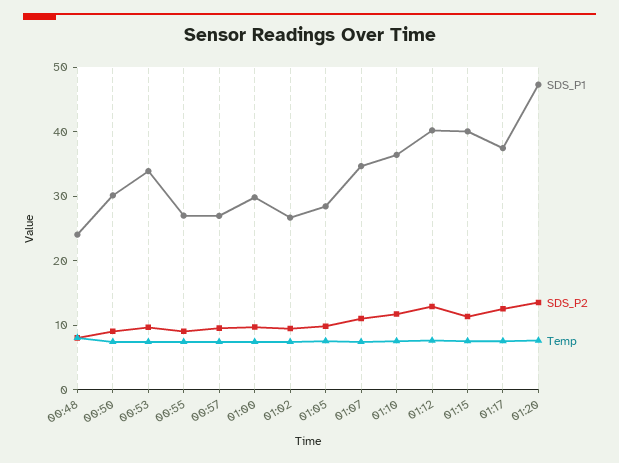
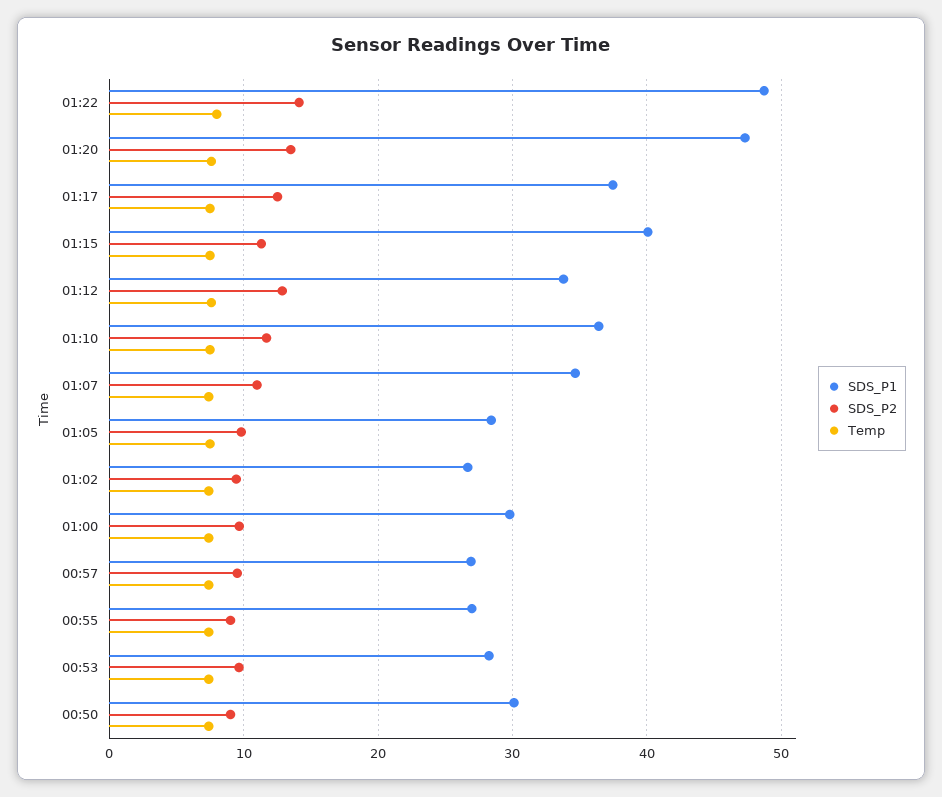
SDS_P1, 00:48: 24 -> none
SDS_P2, 00:48: 8 -> none
Temp, 00:48: 8 -> none
SDS_P1, 00:53: 34 -> 28
SDS_P1, 01:12: 40 -> 34
SDS_P1, 01:22: none -> 49
SDS_P2, 01:22: none -> 14
Temp, 01:22: none -> 8

